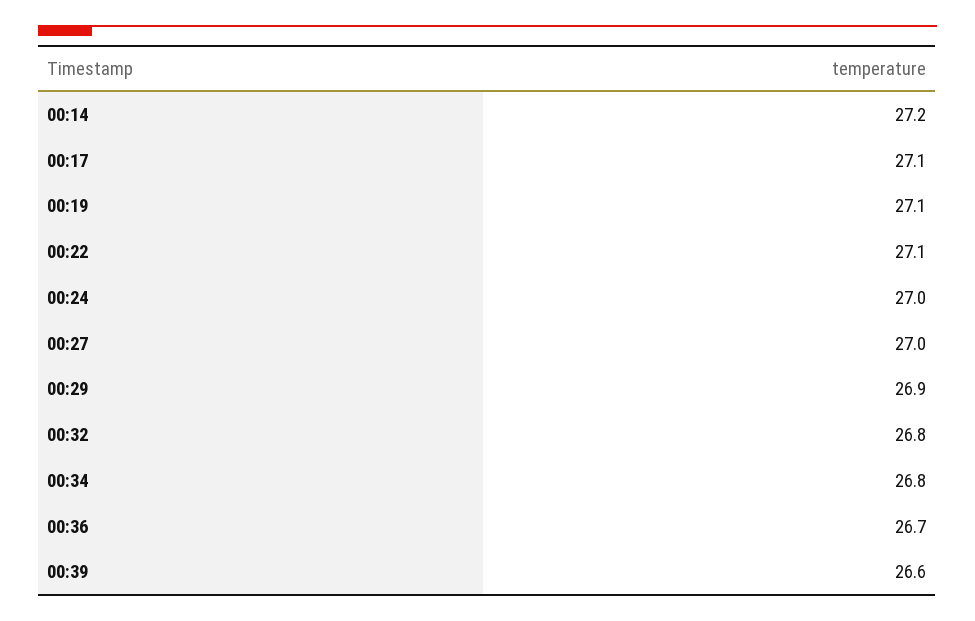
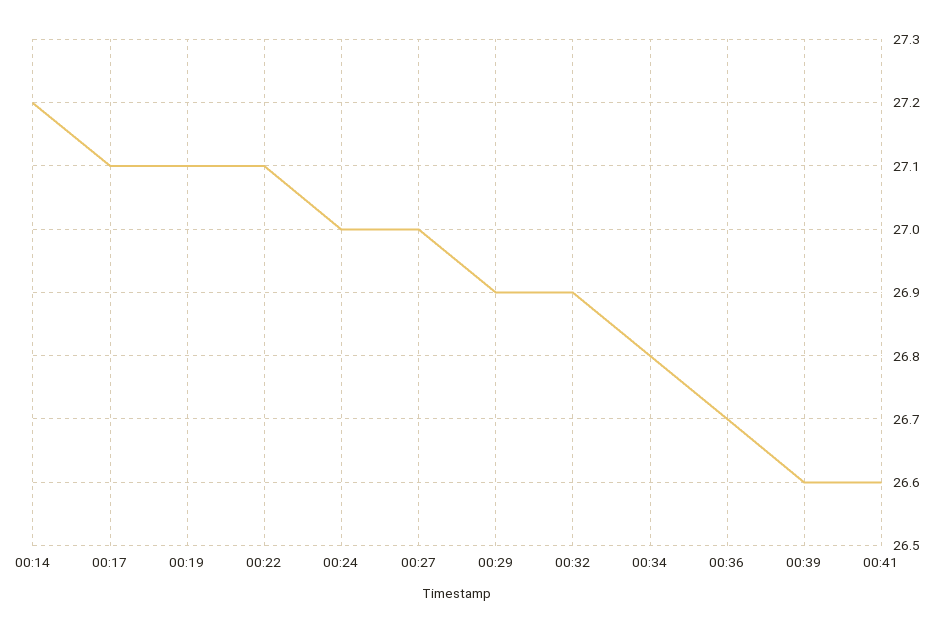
00:32: 26.8 -> 26.9
00:41: none -> 26.6

